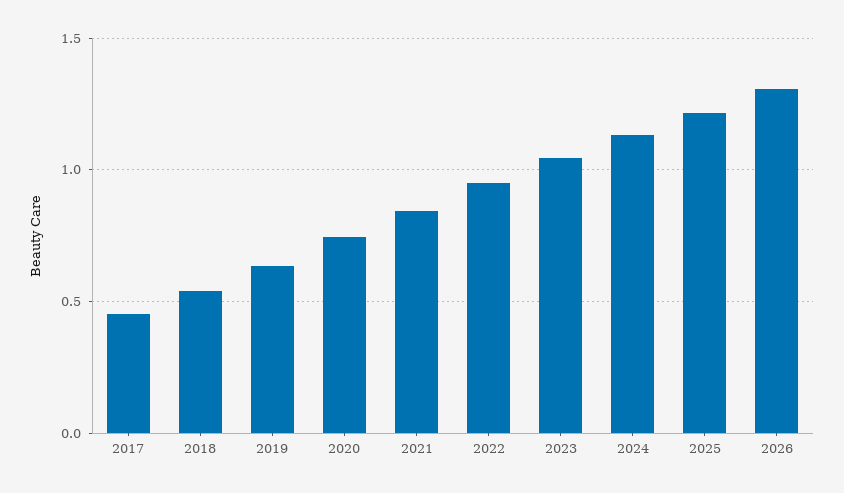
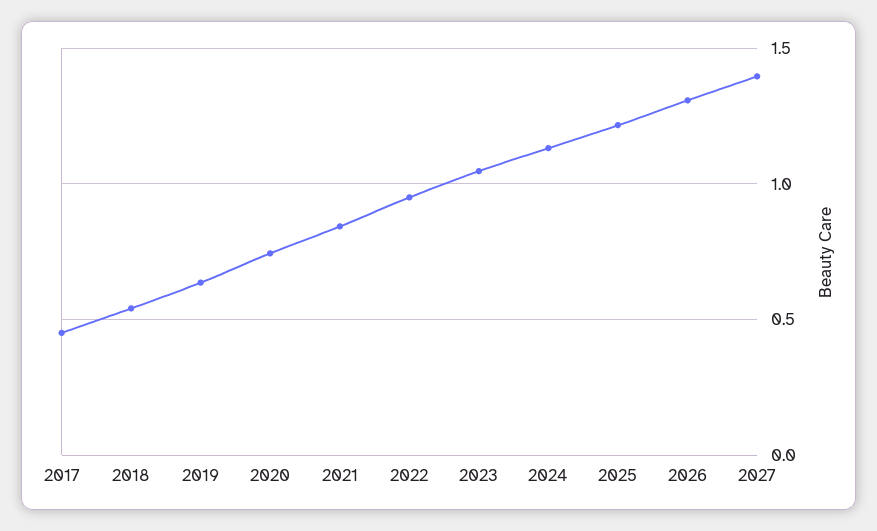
2027: none -> 1.4

